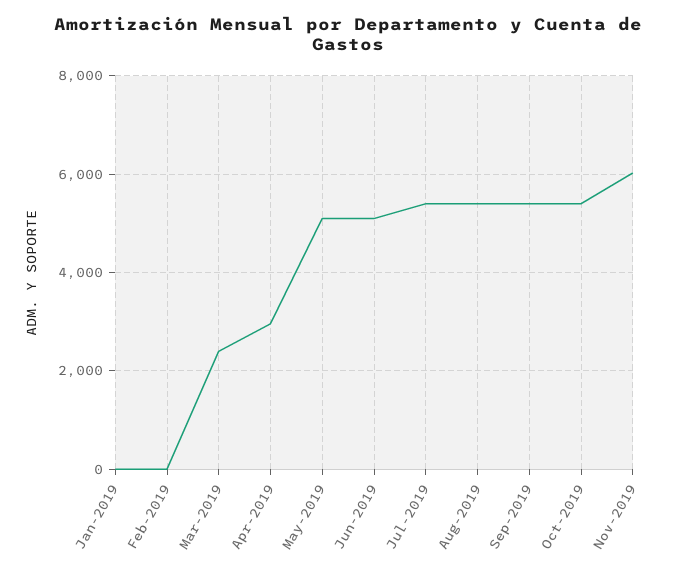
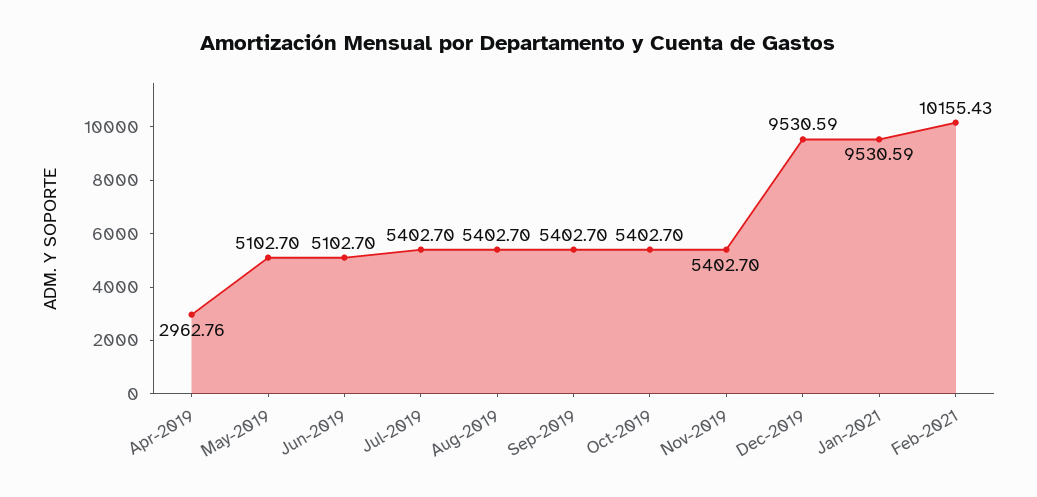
Jan-2019: 0 -> none
Feb-2019: 0 -> none
Mar-2019: 2400 -> none
Nov-2019: 6000 -> 5402.7
Dec-2019: none -> 9530.59
Jan-2021: none -> 9530.59
Feb-2021: none -> 10155.43

